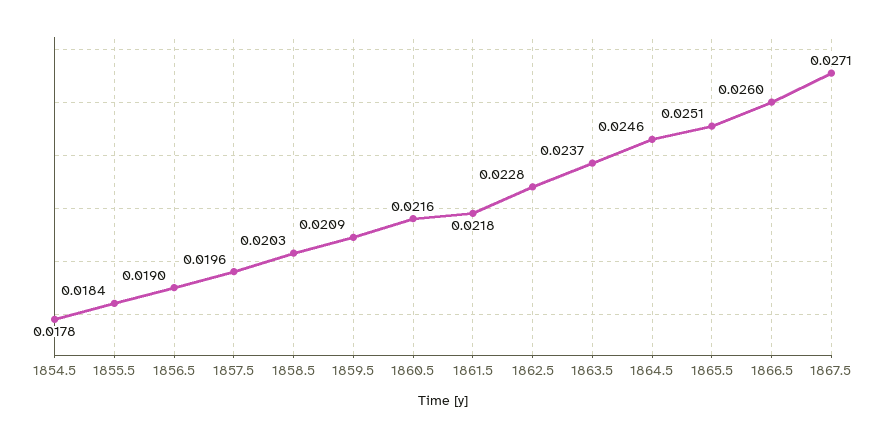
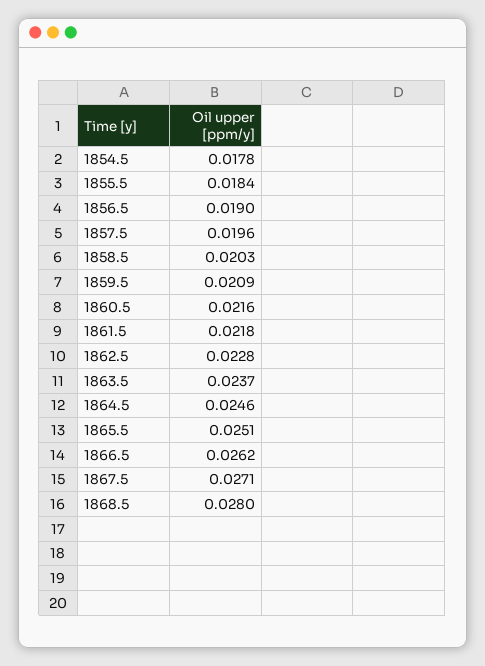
1866.5: 0.026 -> 0.0262
1868.5: none -> 0.028

